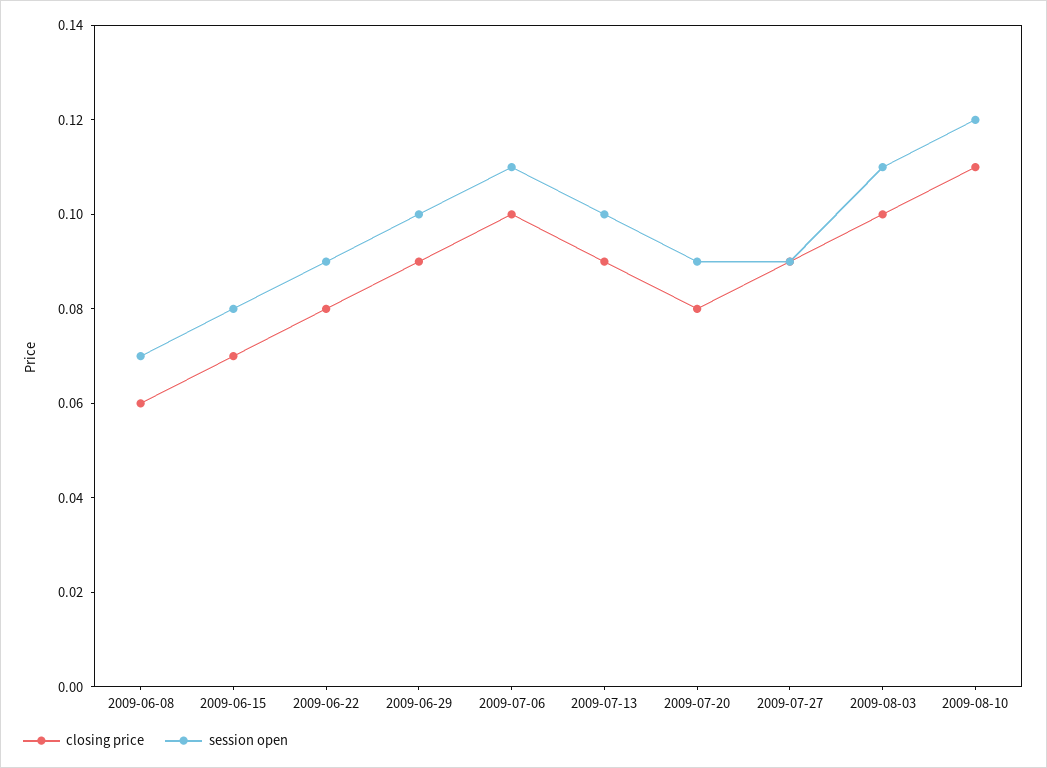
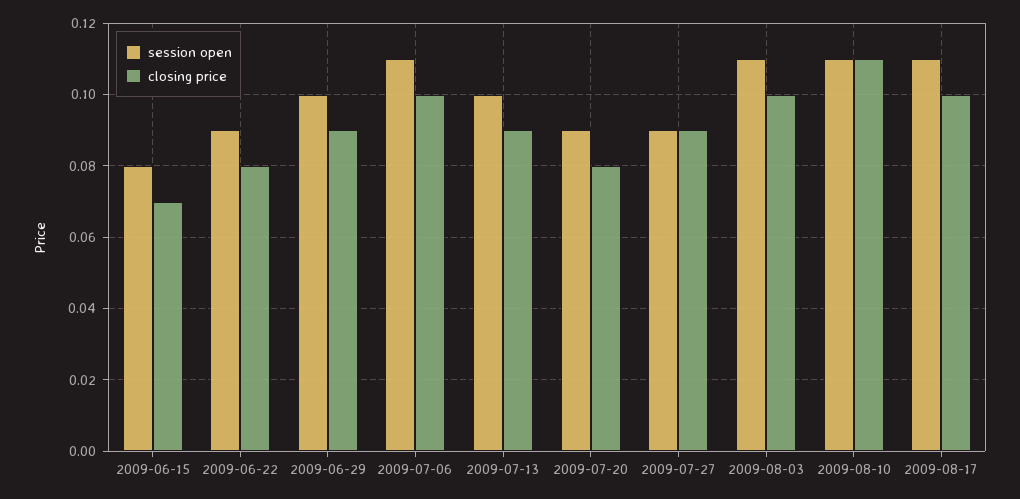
closing price, 2009-06-08: 0.06 -> none
session open, 2009-06-08: 0.07 -> none
session open, 2009-08-10: 0.12 -> 0.11
session open, 2009-08-17: none -> 0.11
closing price, 2009-08-17: none -> 0.1

